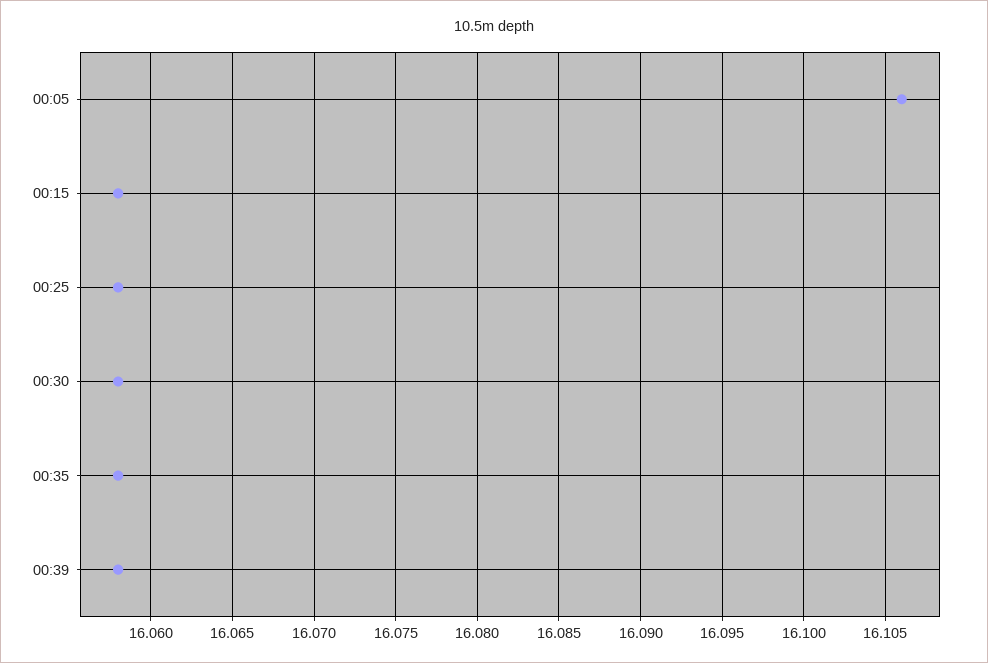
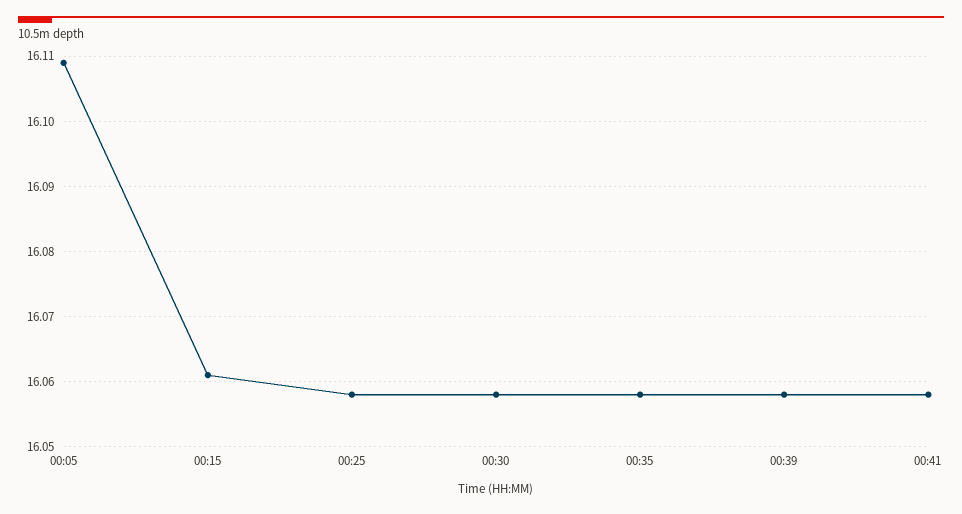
00:05: 16.106 -> 16.109
00:15: 16.058 -> 16.061
00:41: none -> 16.058

